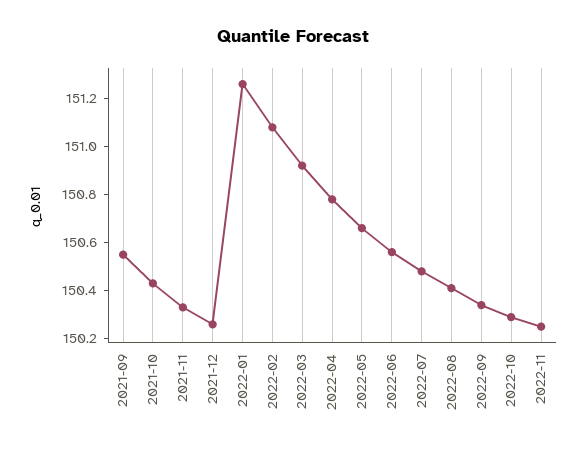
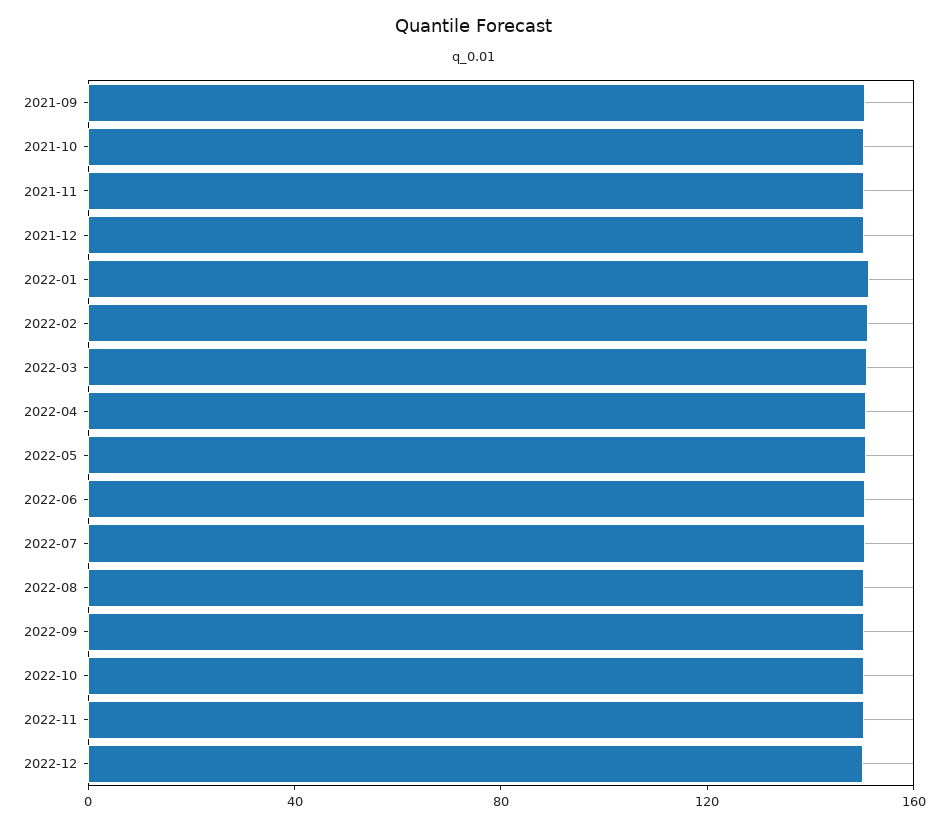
2022-12: none -> 150

